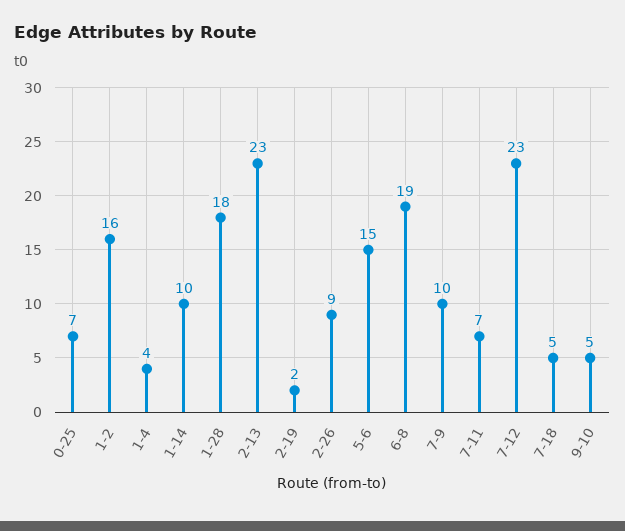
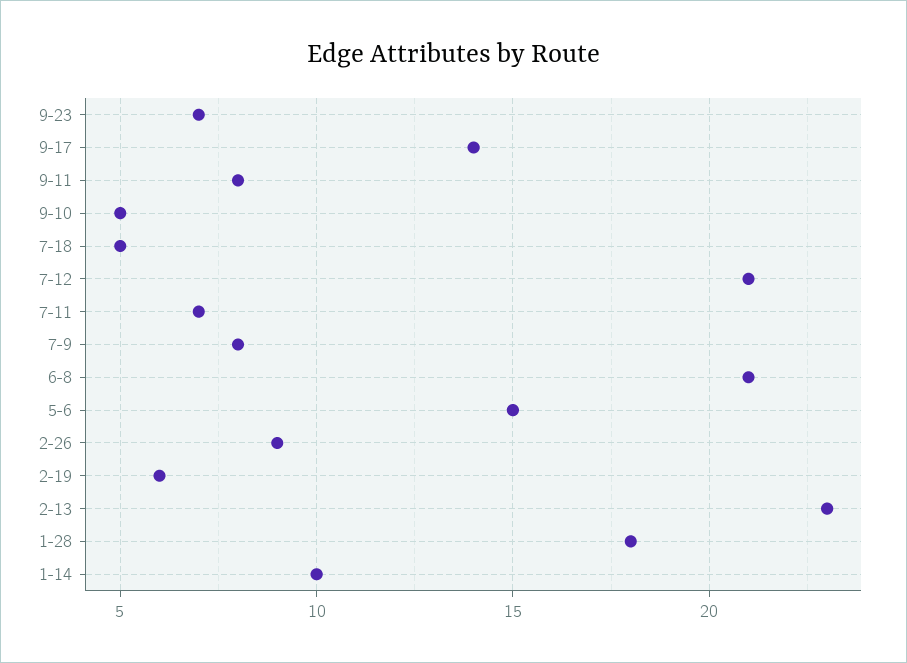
0-25: 7 -> none
1-2: 16 -> none
1-4: 4 -> none
2-19: 2 -> 6
6-8: 19 -> 21
7-9: 10 -> 8
7-12: 23 -> 21
9-23: none -> 7
9-17: none -> 14
9-11: none -> 8

